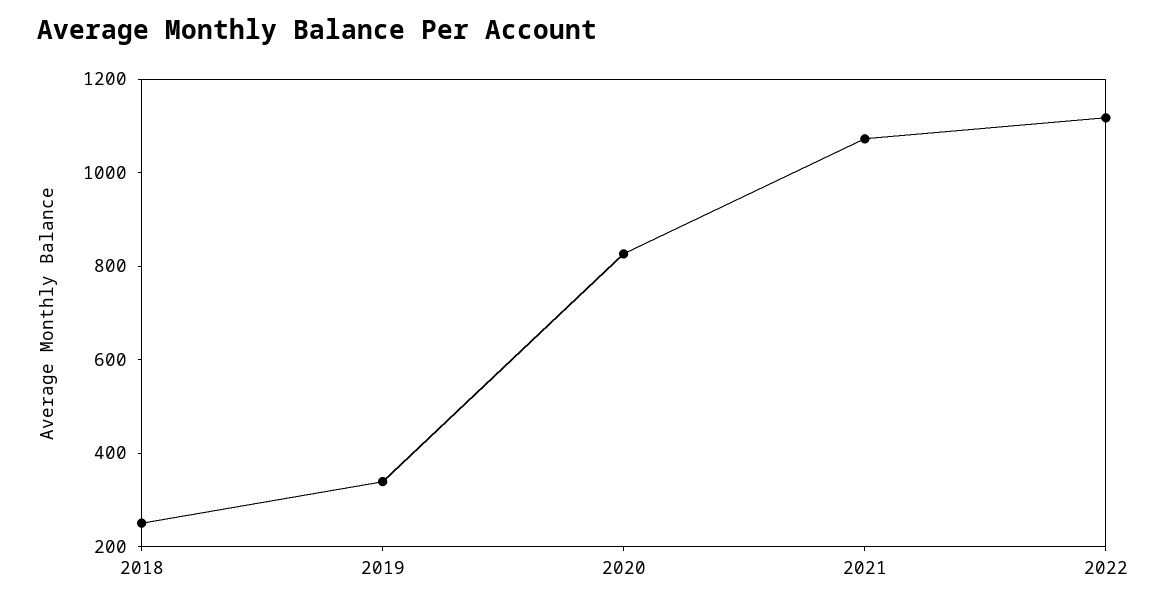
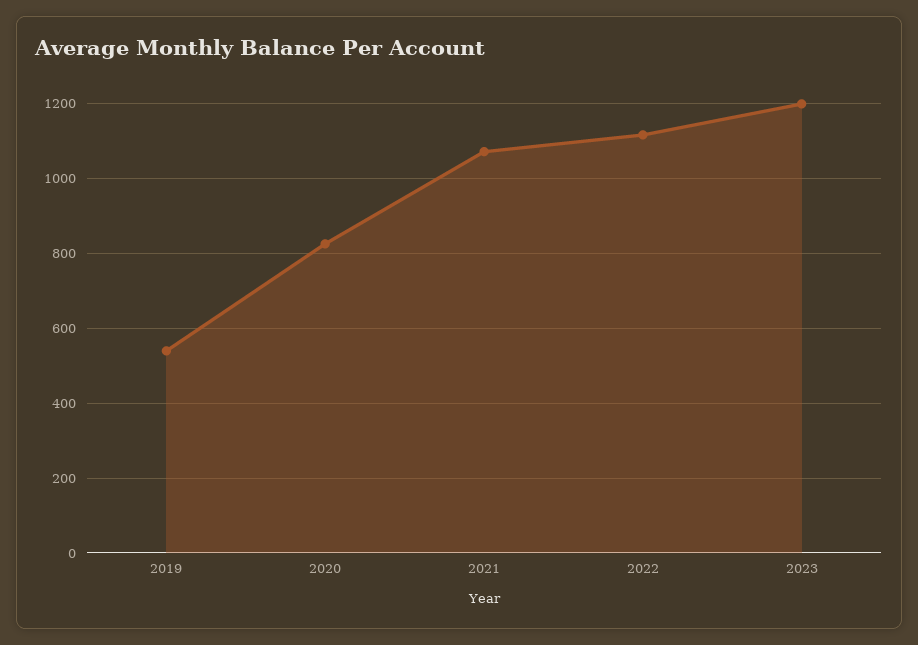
2018: 250 -> none
2019: 350 -> 540
2023: none -> 1200

